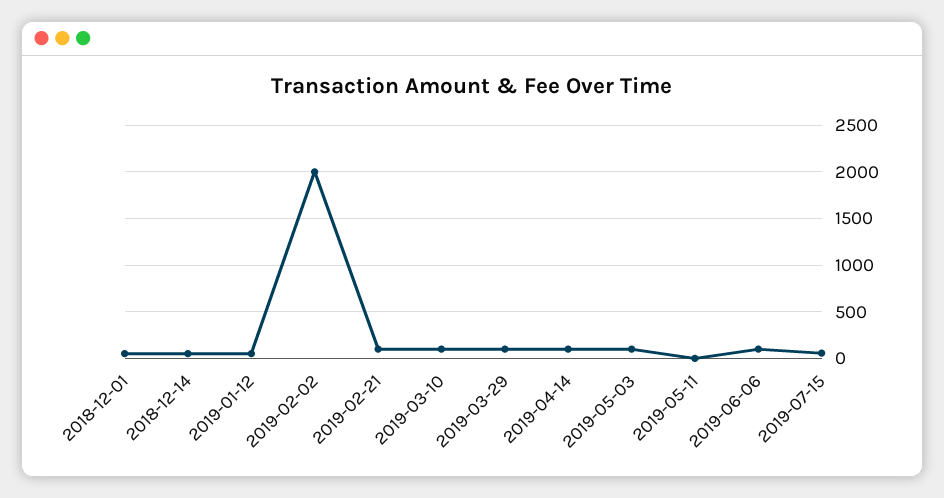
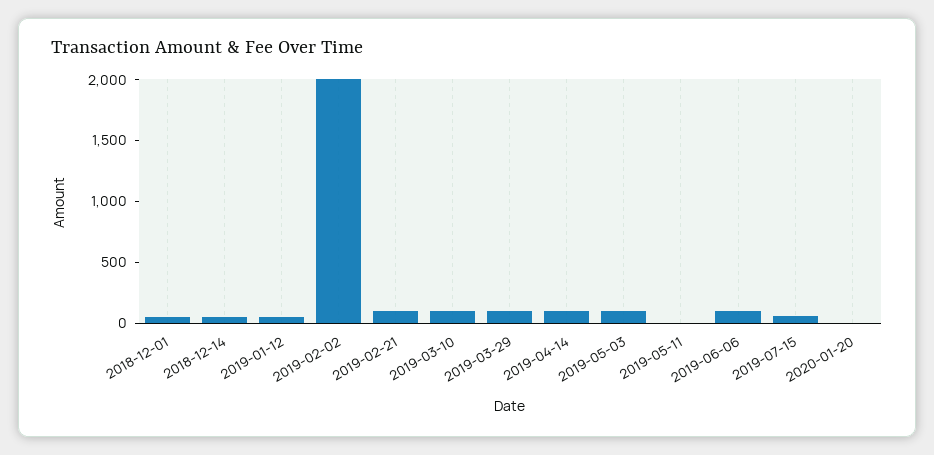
2020-01-20: none -> 0

